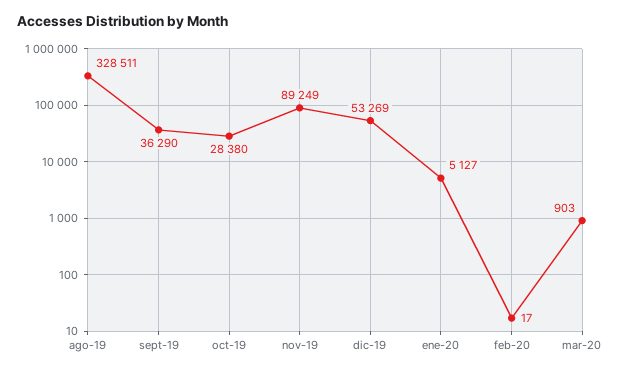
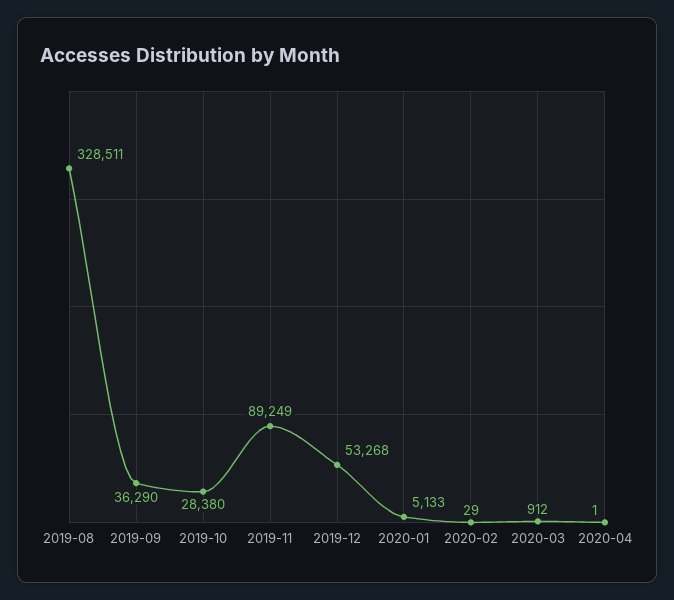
dic-19: 53269 -> 53268
ene-20: 5127 -> 5133
feb-20: 17 -> 29
mar-20: 903 -> 912
2020-04: none -> 1

